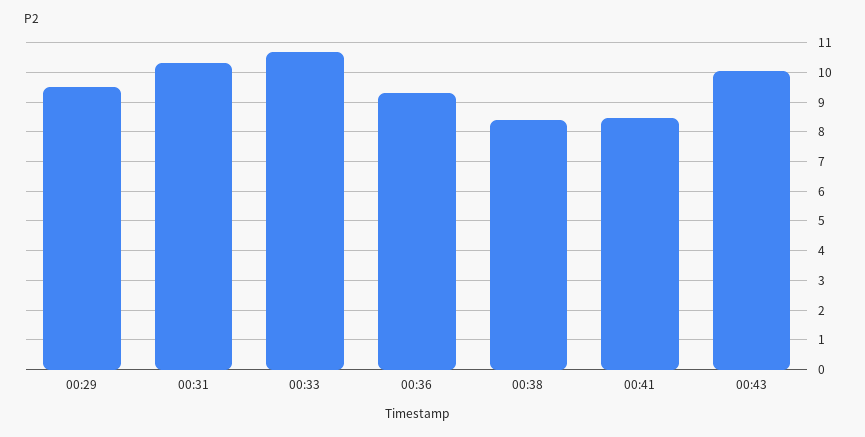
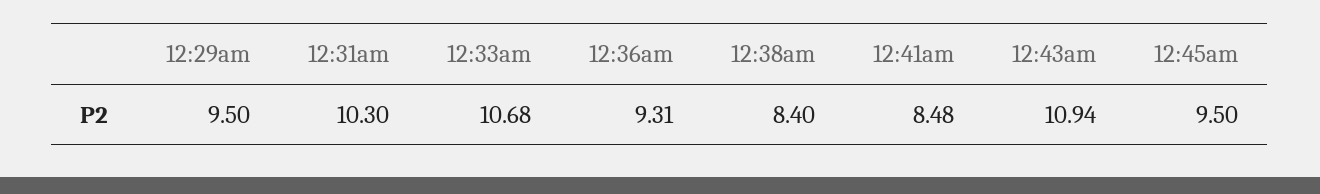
00:43: 10 -> 10.94
12:45am: none -> 9.5

